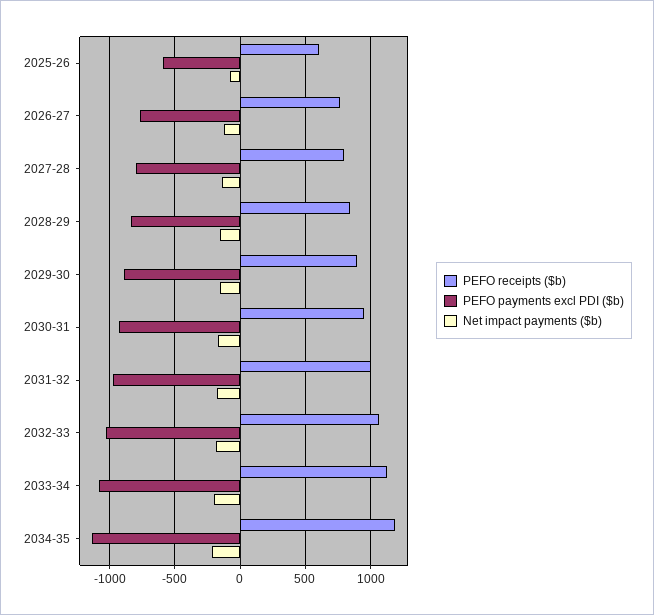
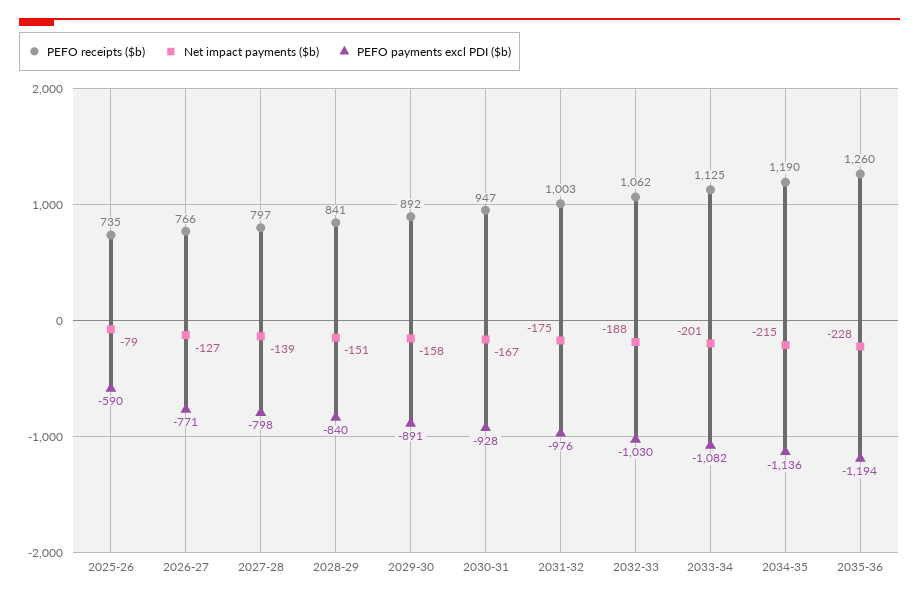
PEFO receipts ($b), 2025-26: 600 -> 735
PEFO receipts ($b), 2035-36: none -> 1260
Net impact payments ($b), 2035-36: none -> -228
PEFO payments excl PDI ($b), 2035-36: none -> -1194

